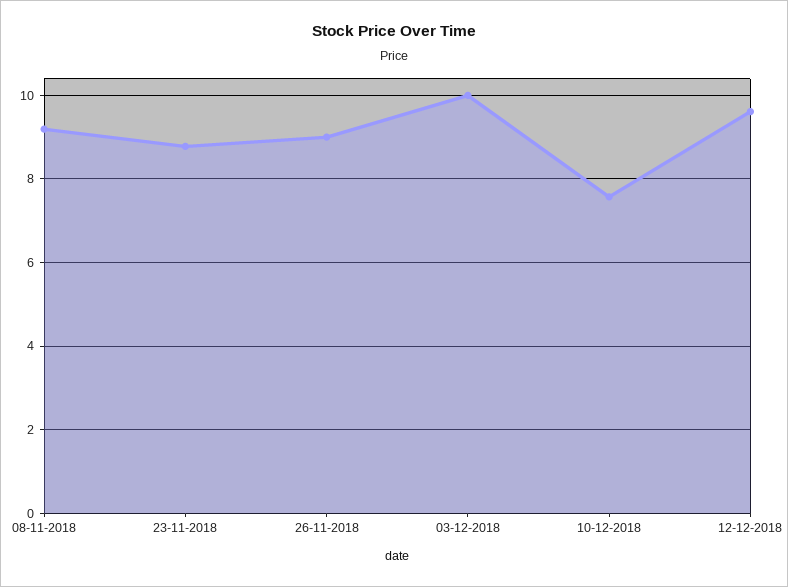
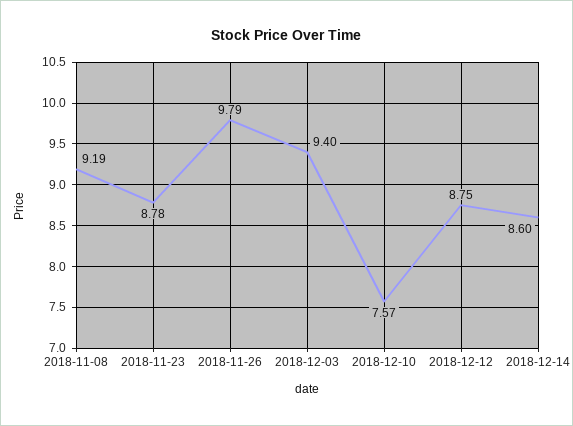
26-11-2018: 9 -> 9.79
03-12-2018: 10 -> 9.4
12-12-2018: 9.6 -> 8.75
2018-12-14: none -> 8.6

